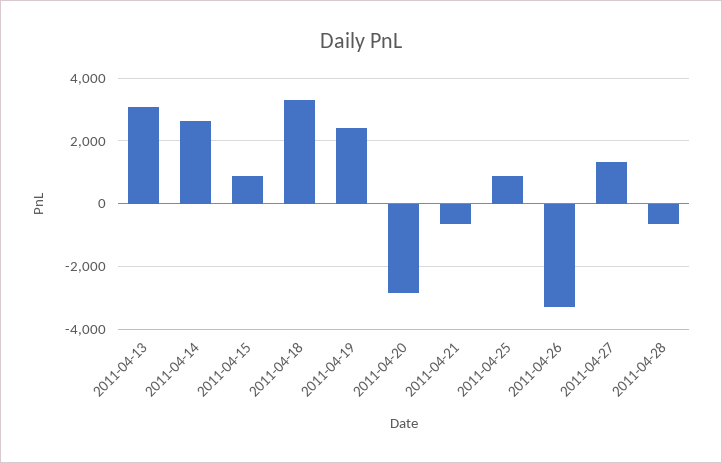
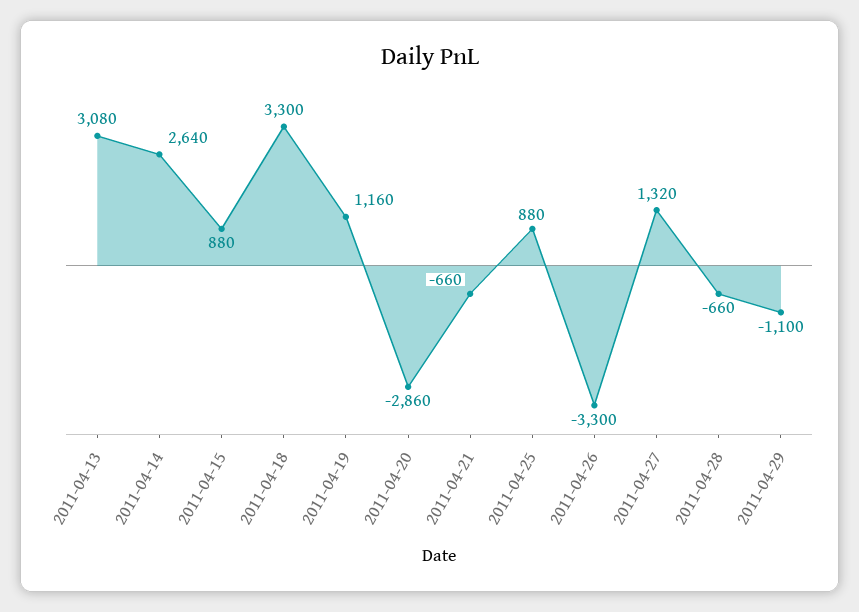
2011-04-19: 2400 -> 1160
2011-04-29: none -> -1100

